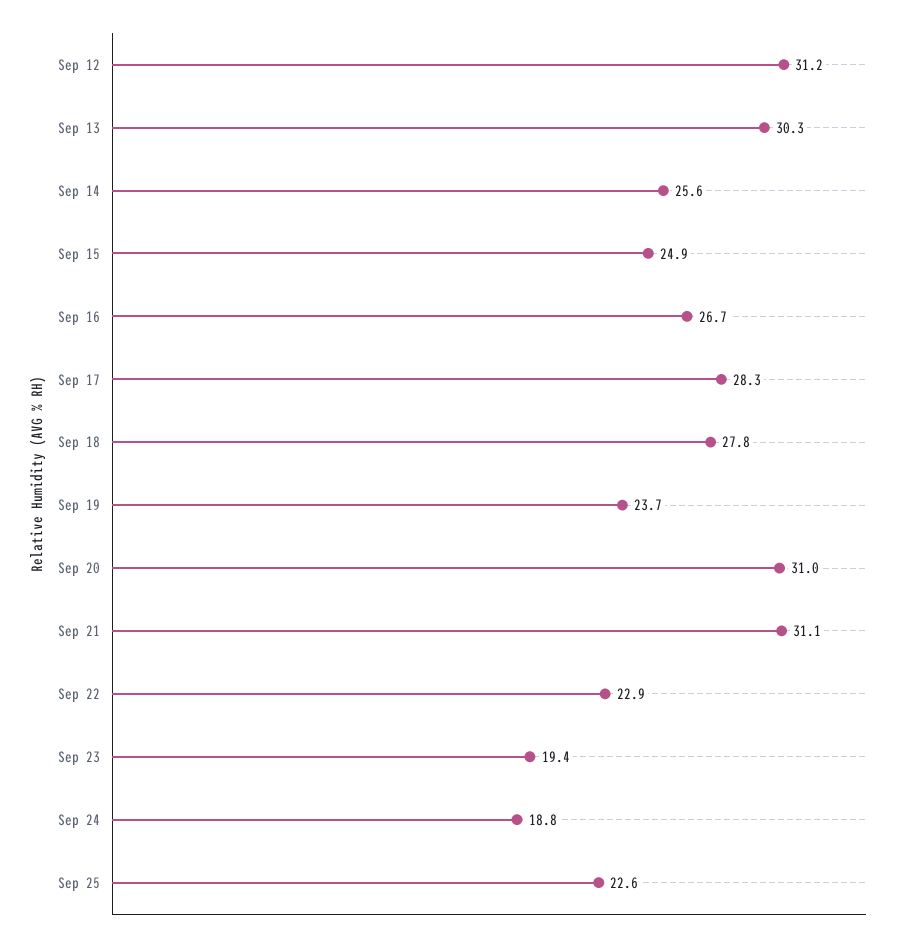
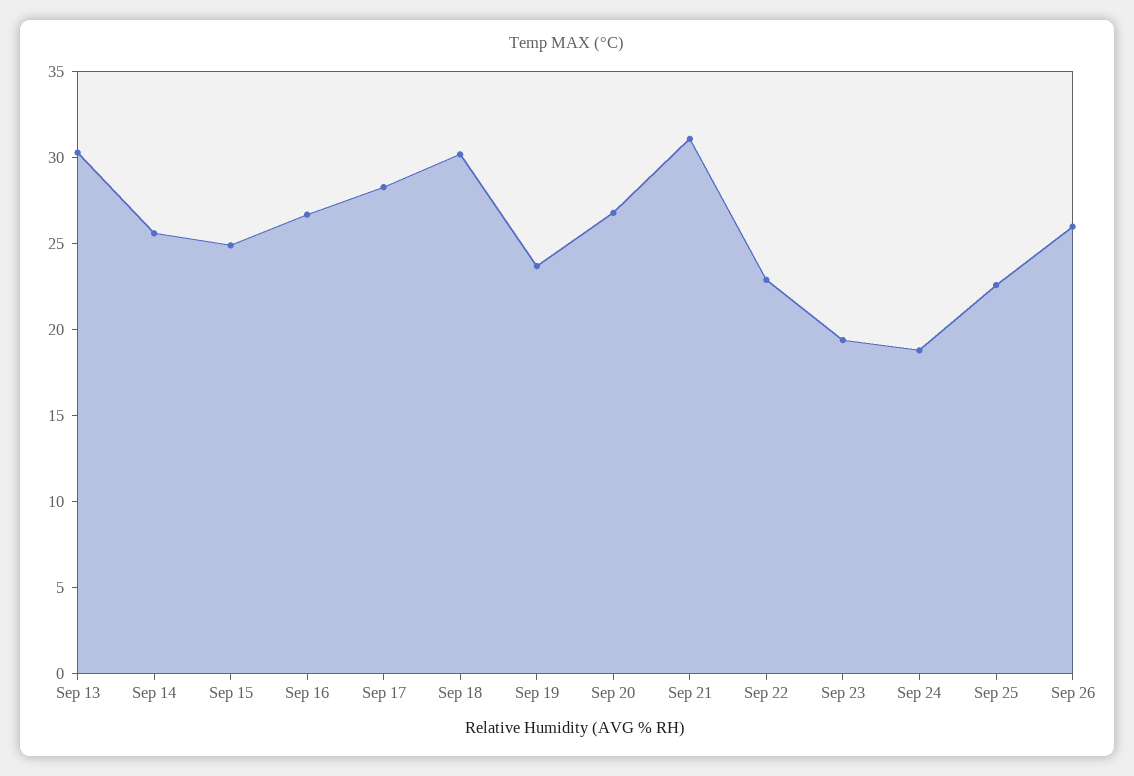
Sep 12: 31.2 -> none
Sep 18: 27.8 -> 30
Sep 20: 31 -> 27
Sep 26: none -> 26

